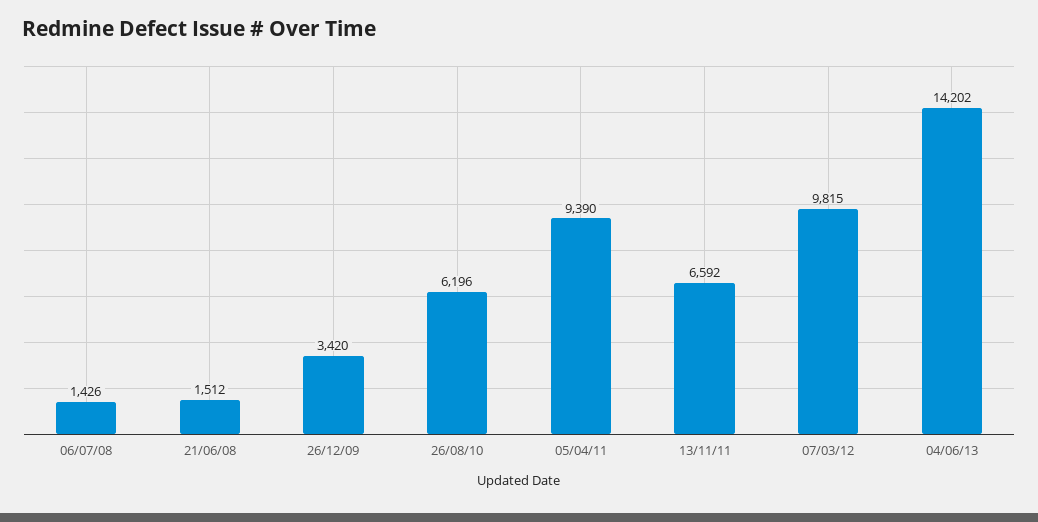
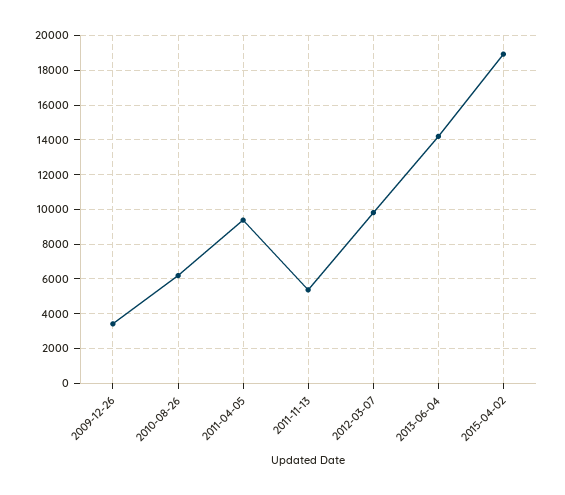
06/07/08: 1426 -> none
21/06/08: 1512 -> none
13/11/11: 6592 -> 5500
2015-04-02: none -> 19000

